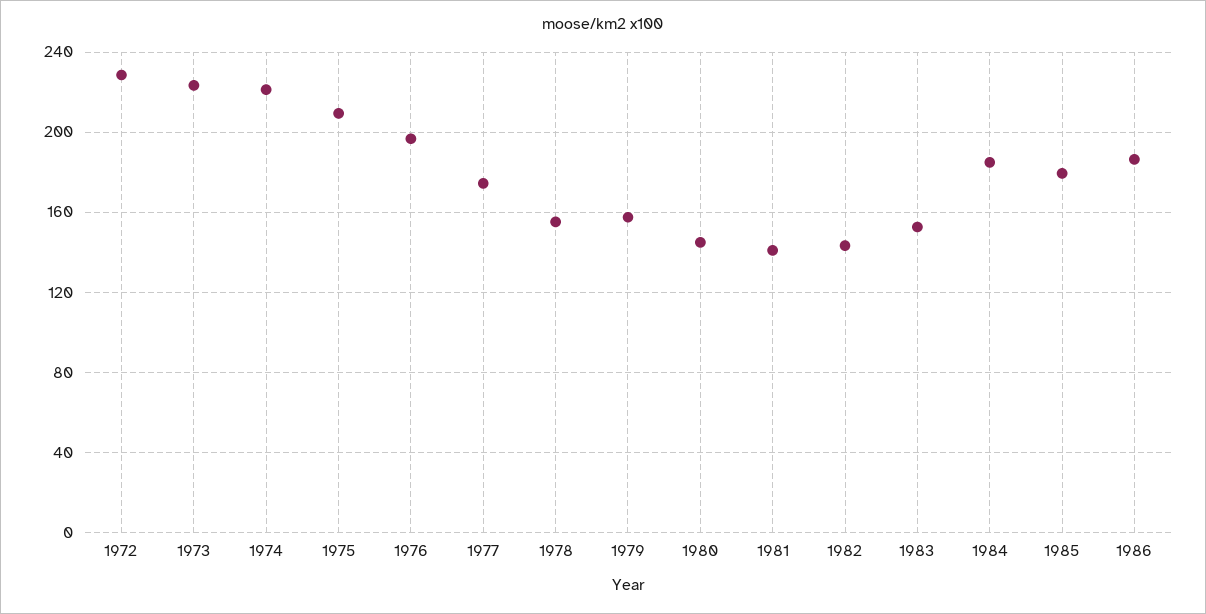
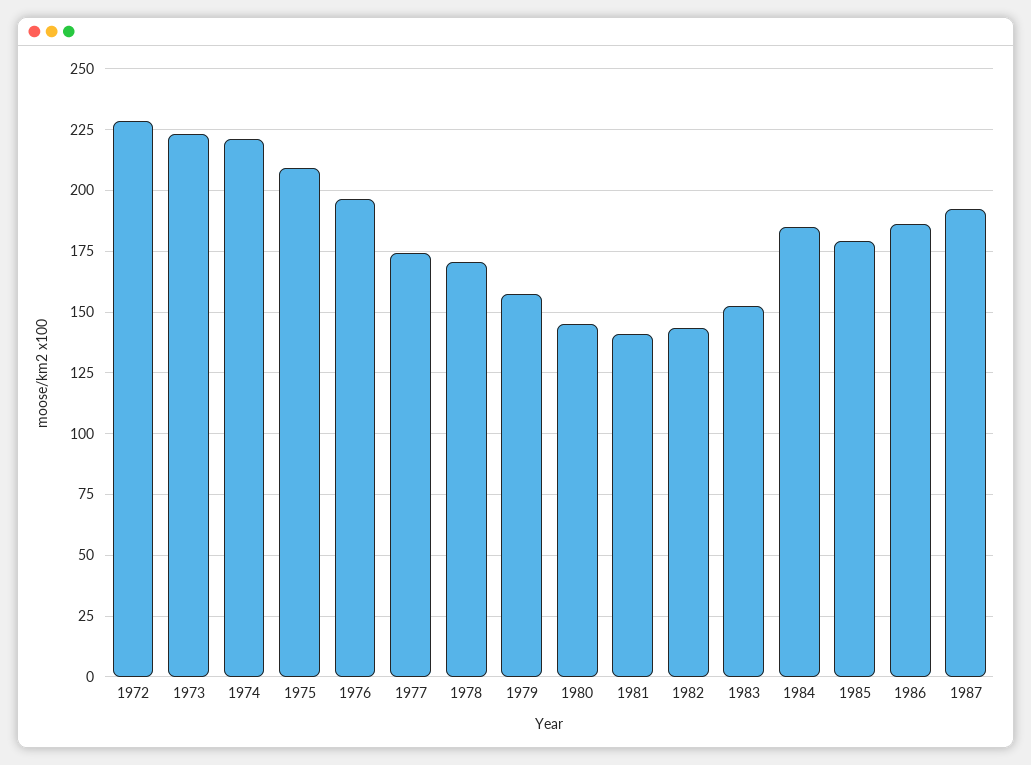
1978: 155 -> 170
1987: none -> 192.5

